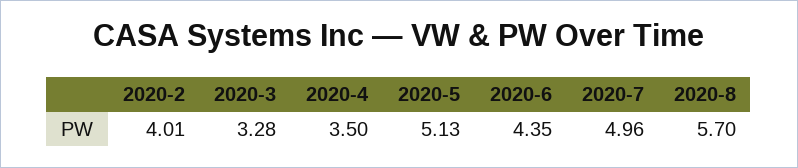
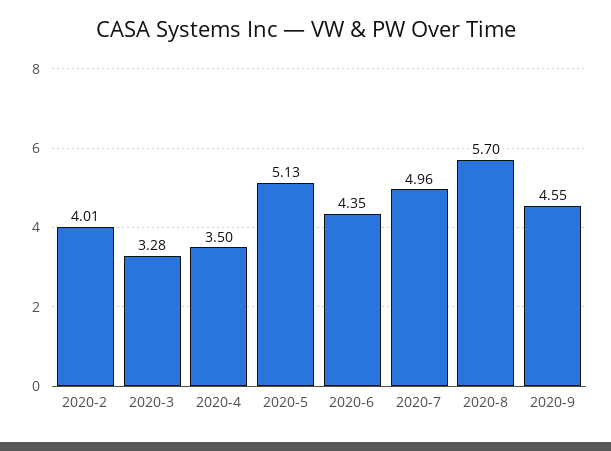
2020-9: none -> 4.55

